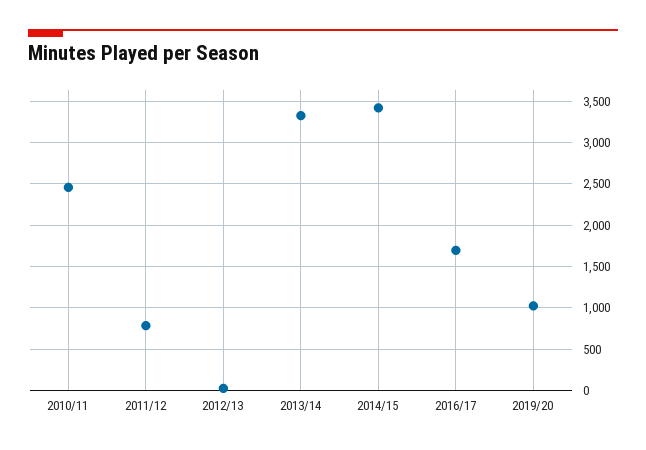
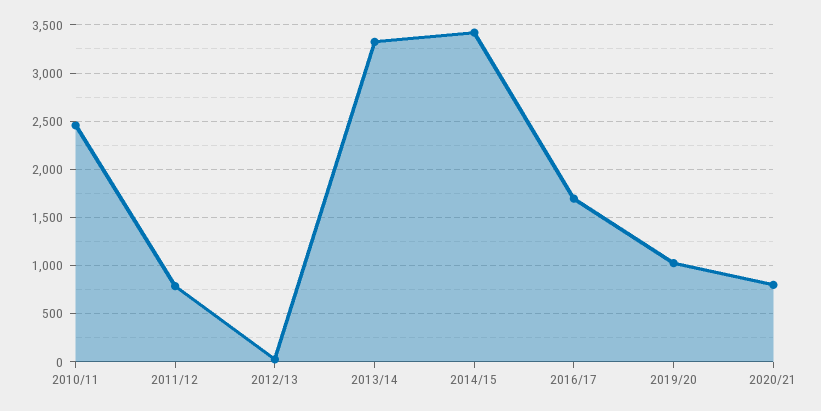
2020/21: none -> 800

